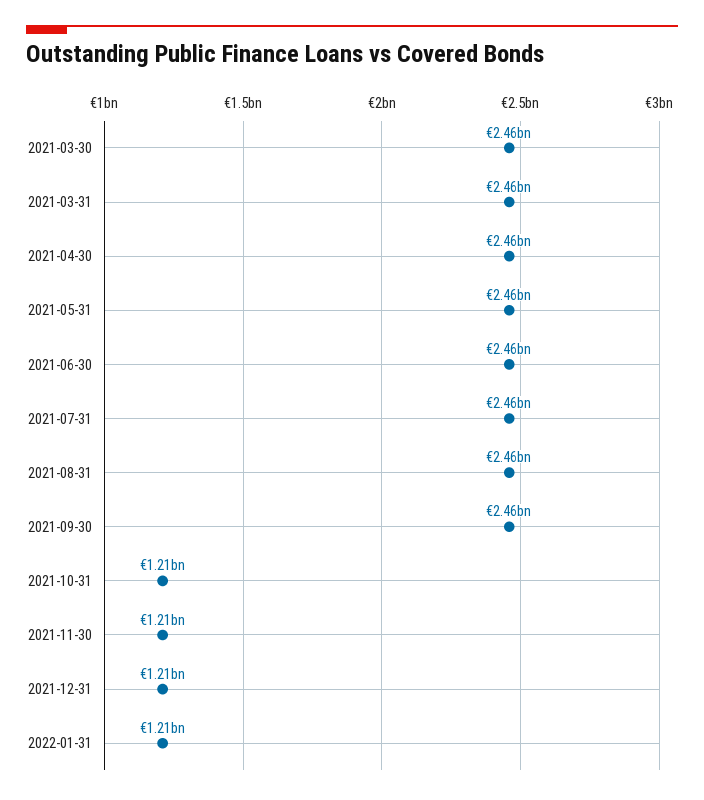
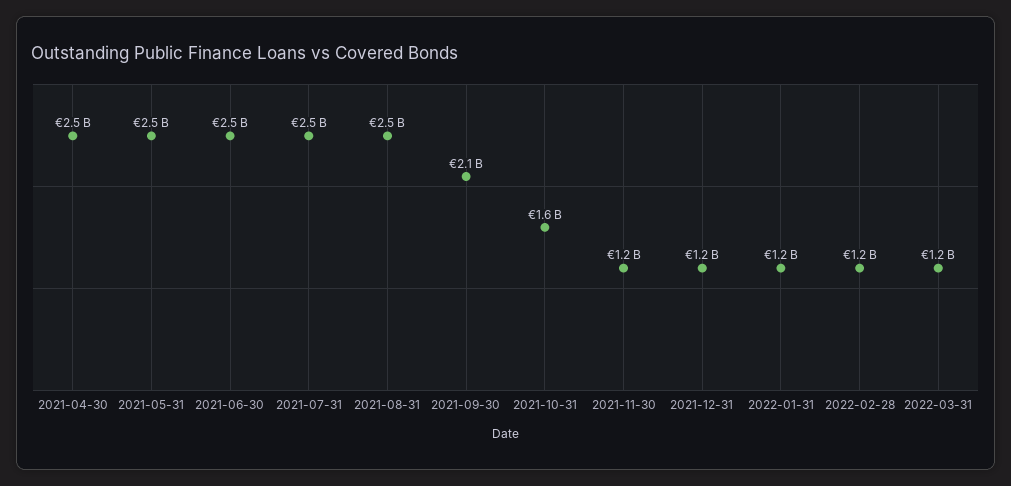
2021-03-30: 2460000000 -> none
2021-03-31: 2460000000 -> none
2021-09-30: 2460000000 -> 2100000000
2021-10-31: 1210000000 -> 1600000000
2022-02-28: none -> 1200000000
2022-03-31: none -> 1200000000

